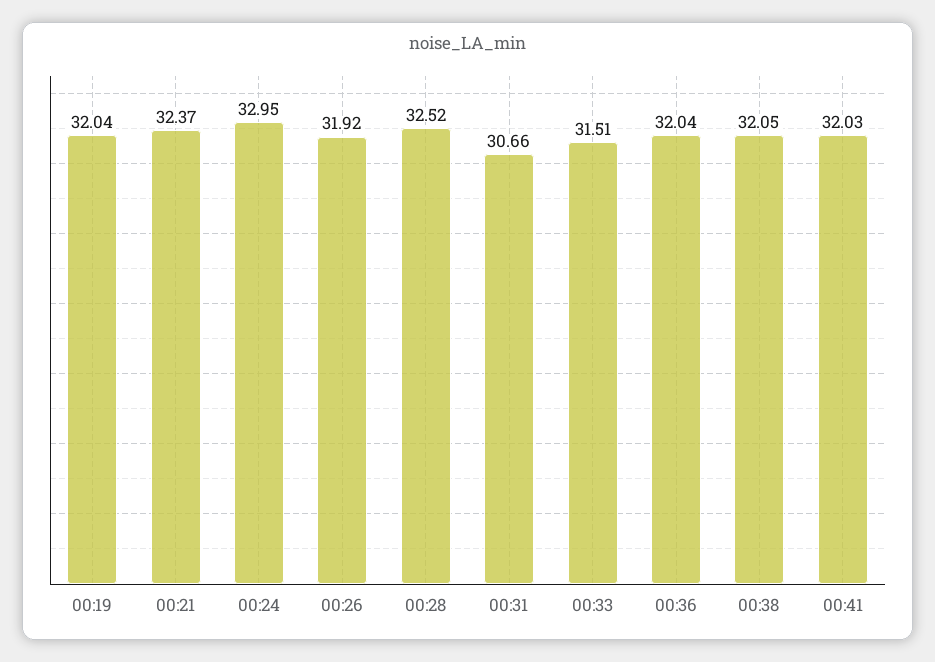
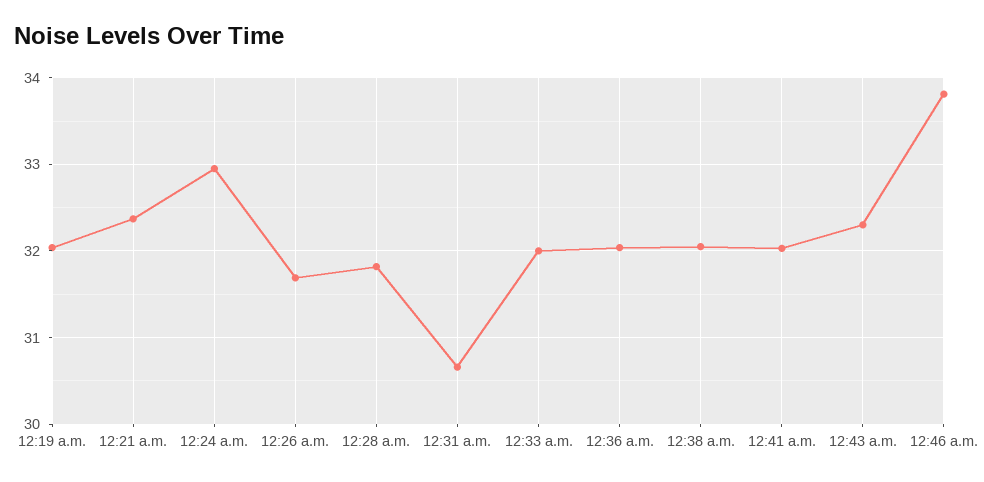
00:26: 31.92 -> 31.7
00:28: 32.52 -> 31.8
00:33: 31.51 -> 32
12:43 a.m.: none -> 32.3
12:46 a.m.: none -> 33.8

